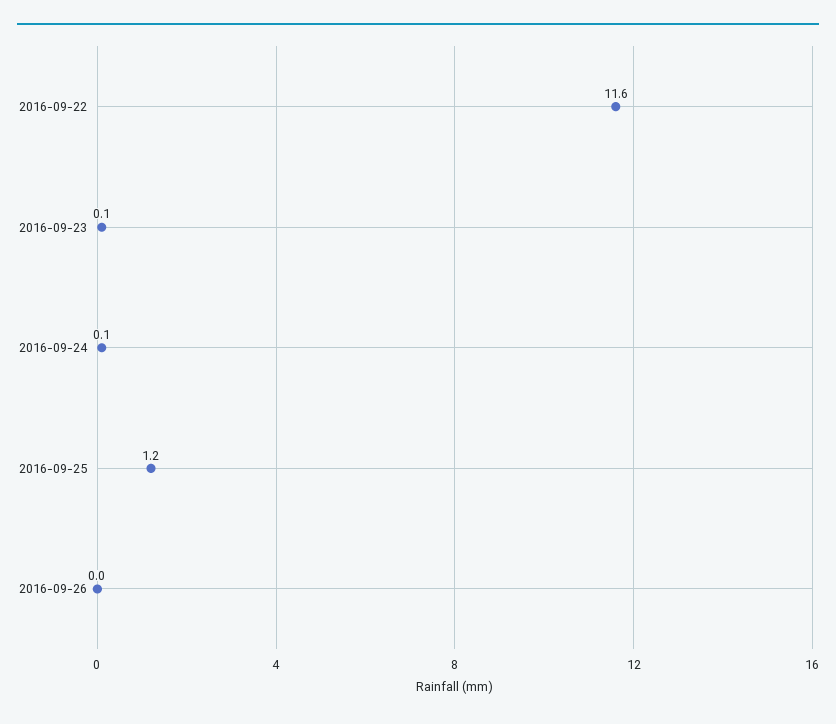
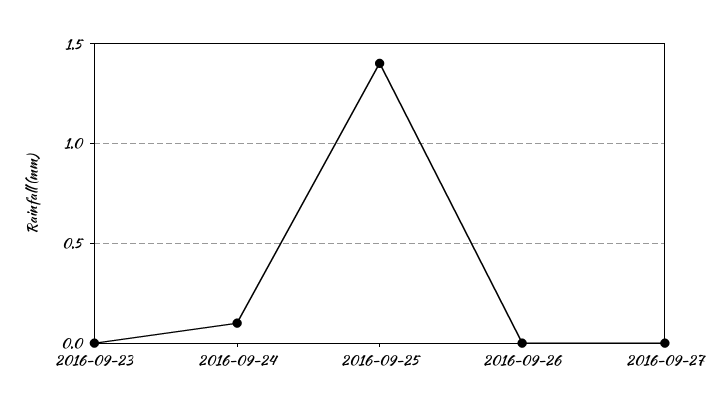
2016-09-22: 11.6 -> none
2016-09-23: 0.1 -> 0
2016-09-25: 1.2 -> 1.4
2016-09-27: none -> 0

